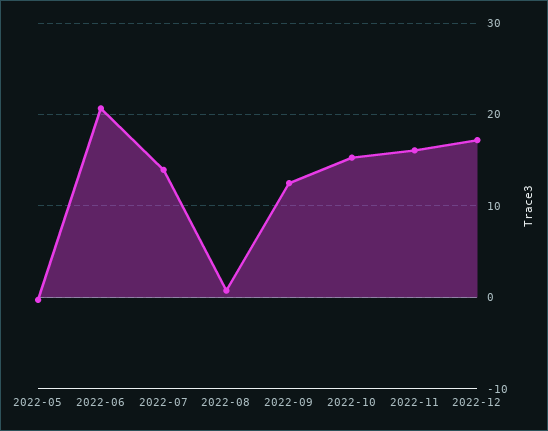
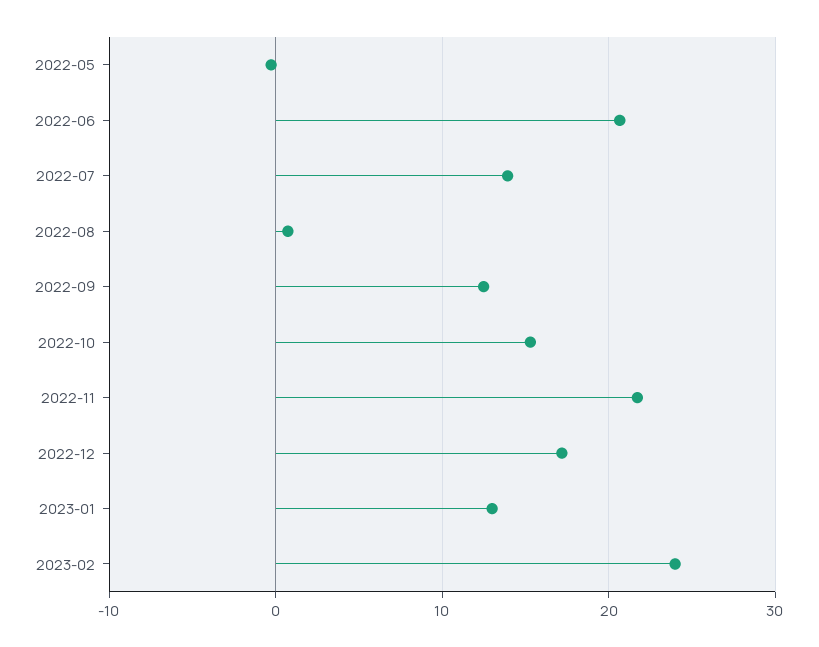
2022-11: 16 -> 22
2023-01: none -> 13
2023-02: none -> 24

